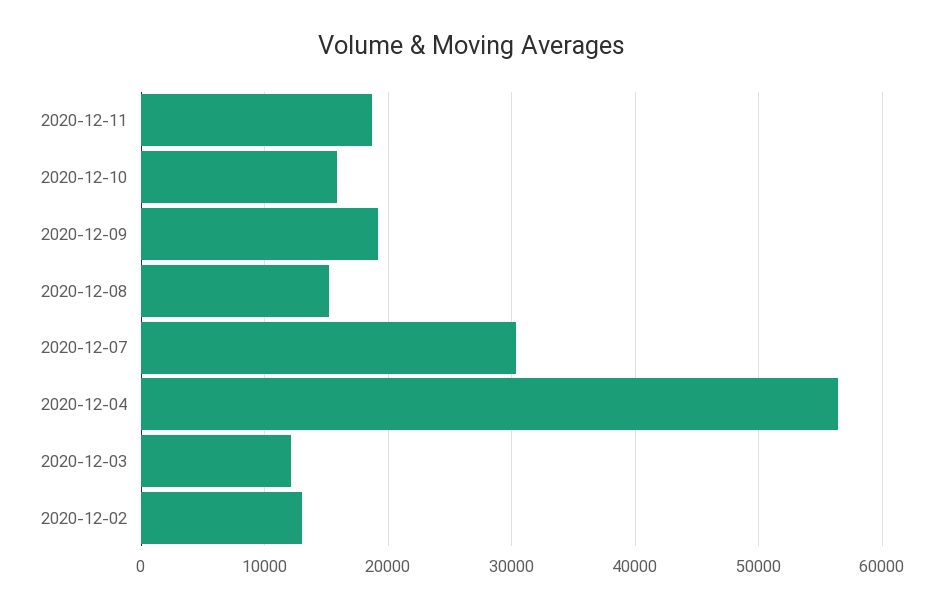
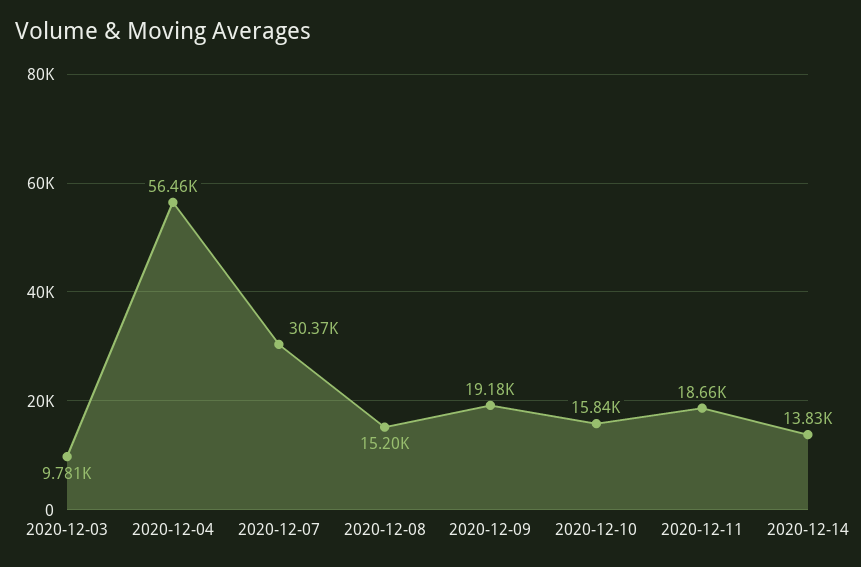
2020-12-03: 12000 -> 9781
2020-12-02: 13000 -> none
2020-12-14: none -> 13830

